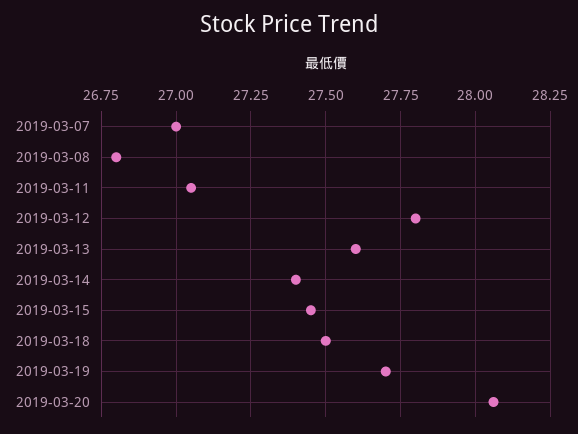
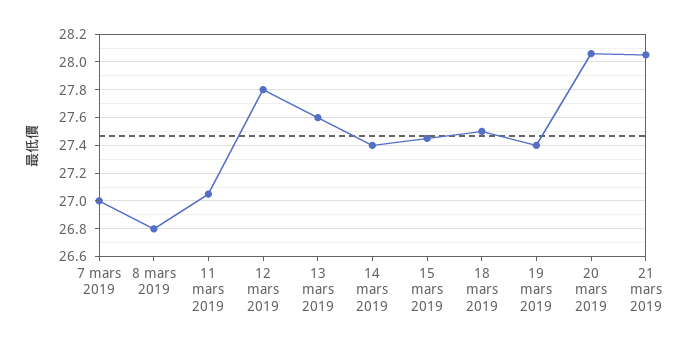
2019-03-19: 27.7 -> 27.4
21 mars 2019: none -> 28.05

